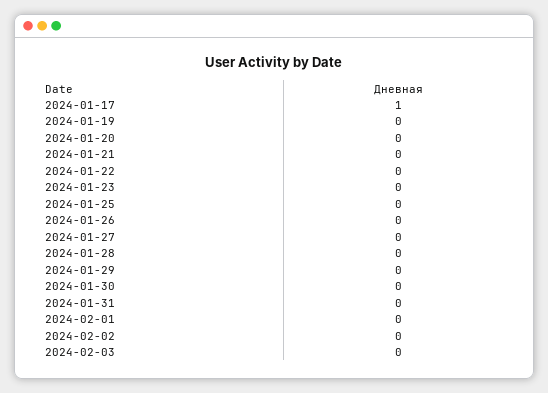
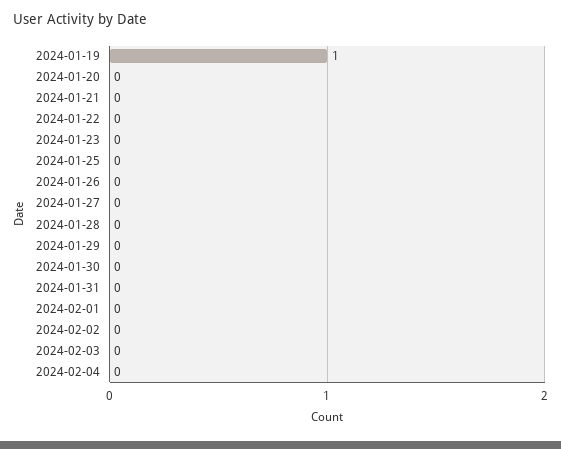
2024-01-17: 1 -> none
2024-01-19: 0 -> 1
2024-02-04: none -> 0

